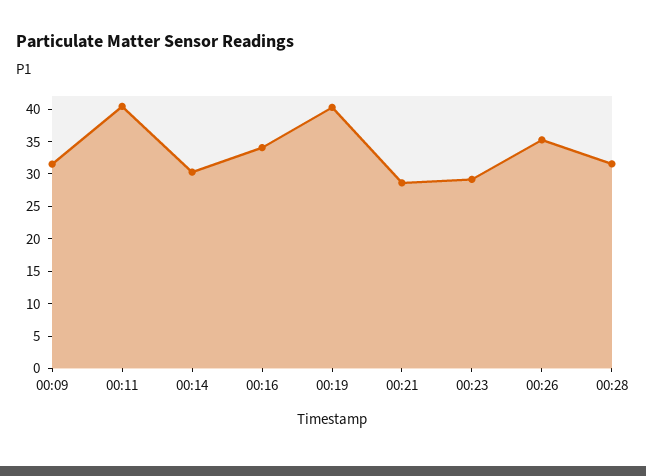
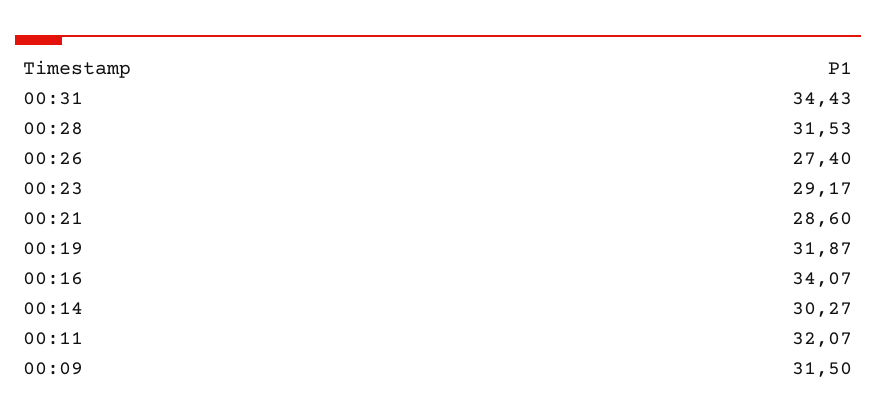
00:11: 40 -> 32.07
00:19: 40 -> 31.87
00:26: 35 -> 27.4
00:31: none -> 34.43

